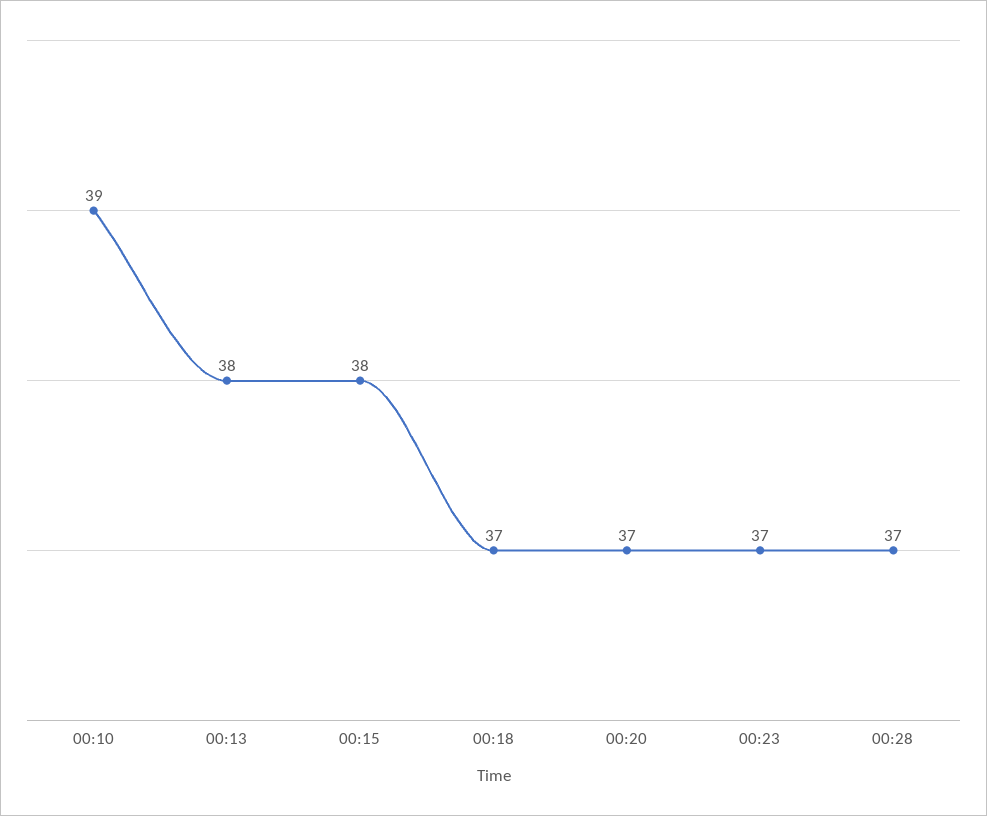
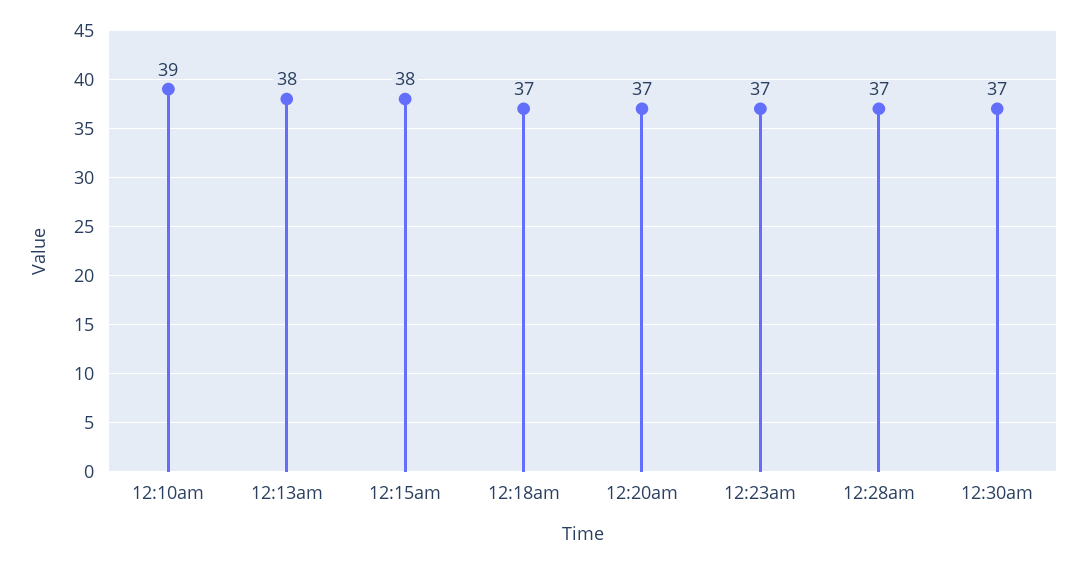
12:30am: none -> 37

